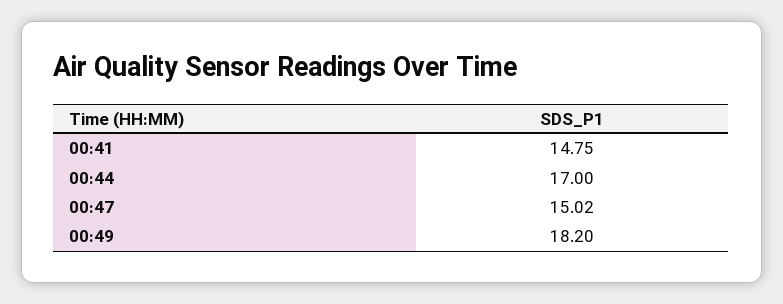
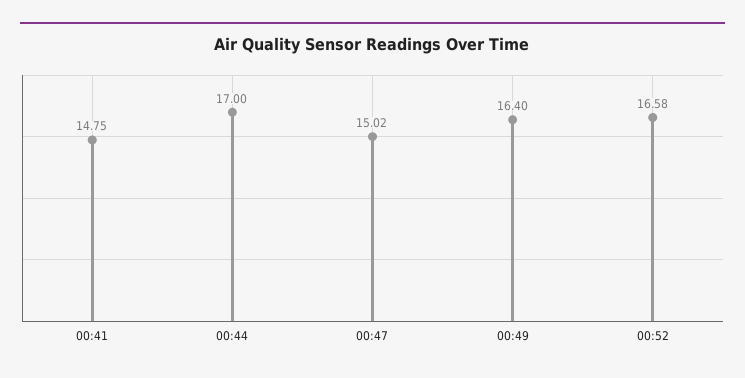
00:49: 18.2 -> 16.4
00:52: none -> 16.58

